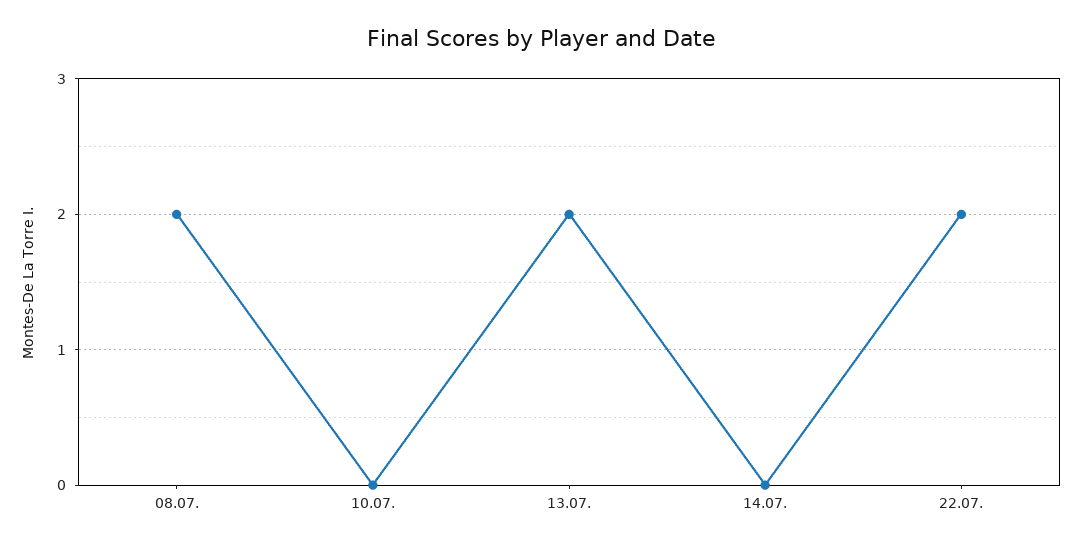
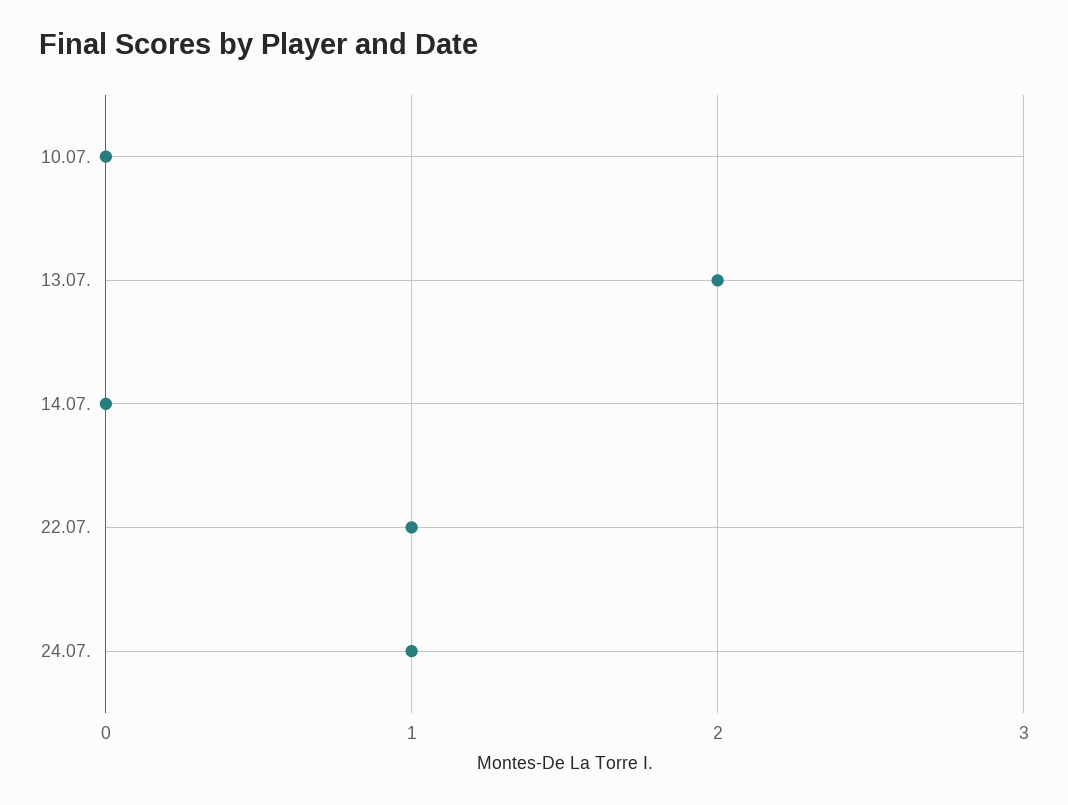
08.07.: 2 -> none
22.07.: 2 -> 1
24.07.: none -> 1

